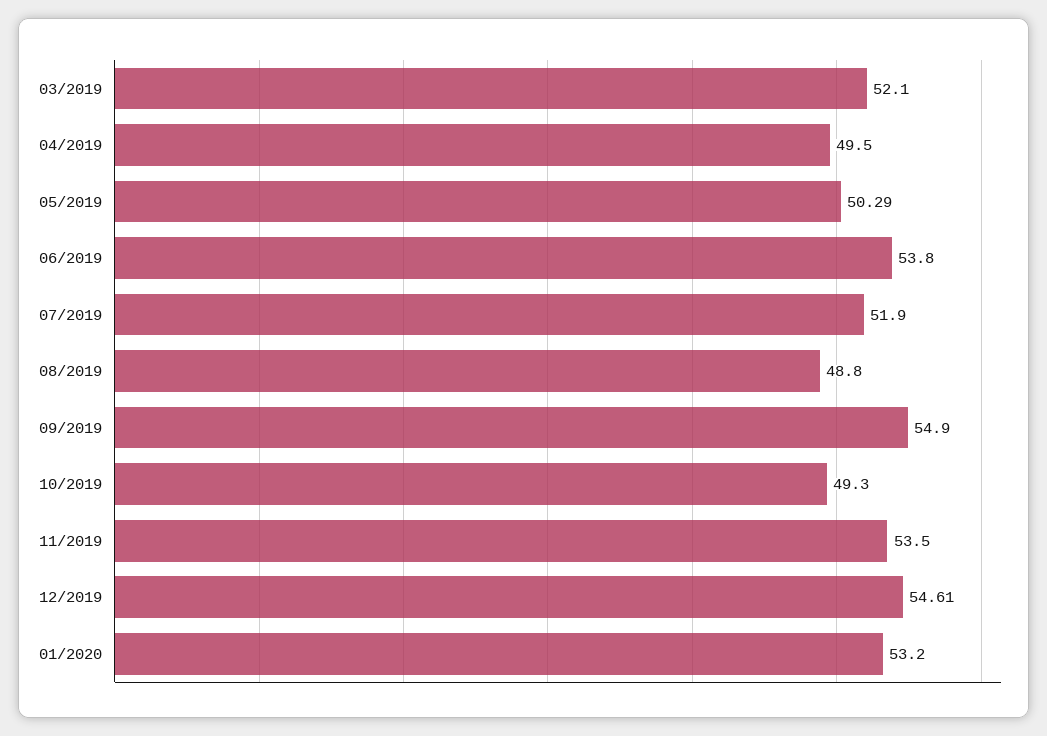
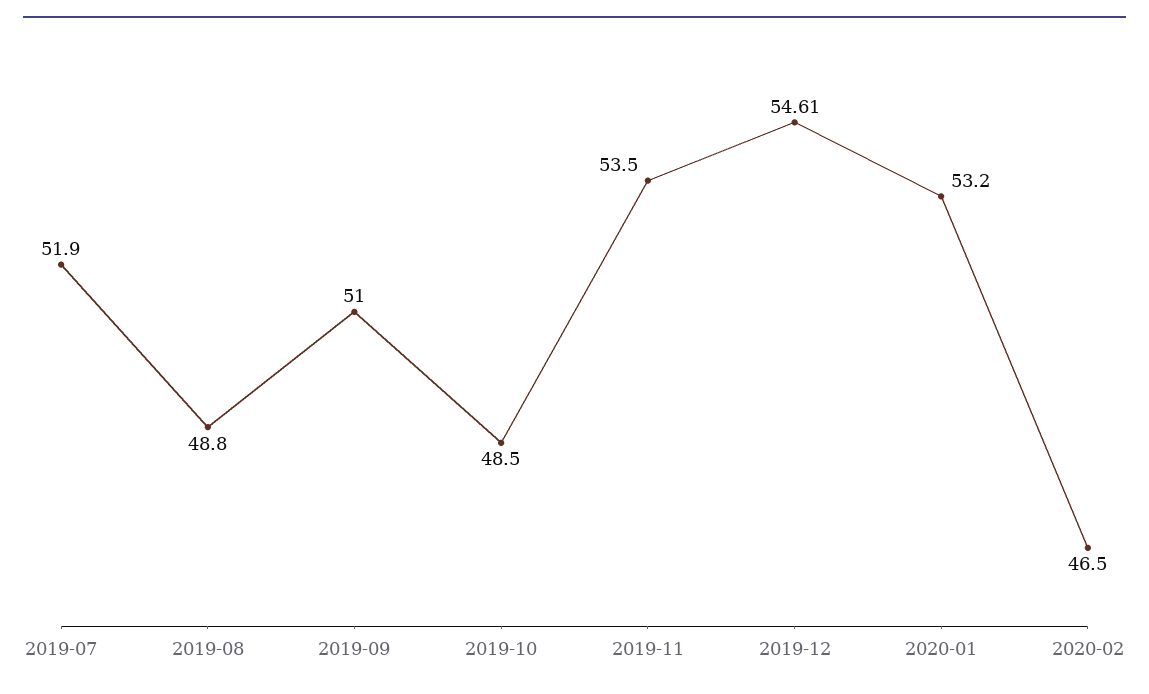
03/2019: 52.1 -> none
04/2019: 49.5 -> none
05/2019: 50.29 -> none
06/2019: 53.8 -> none
09/2019: 54.9 -> 51
10/2019: 49.3 -> 48.5
2020-02: none -> 46.5

